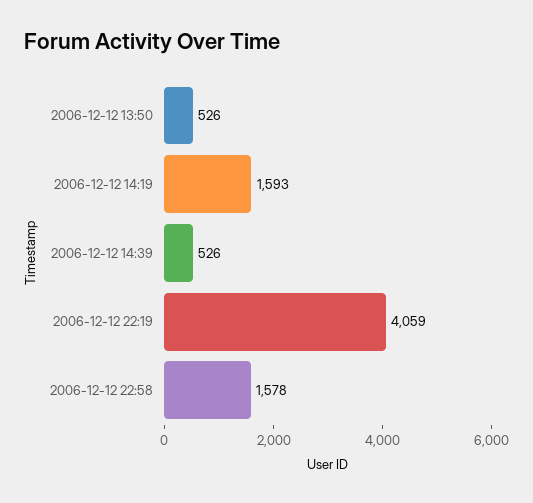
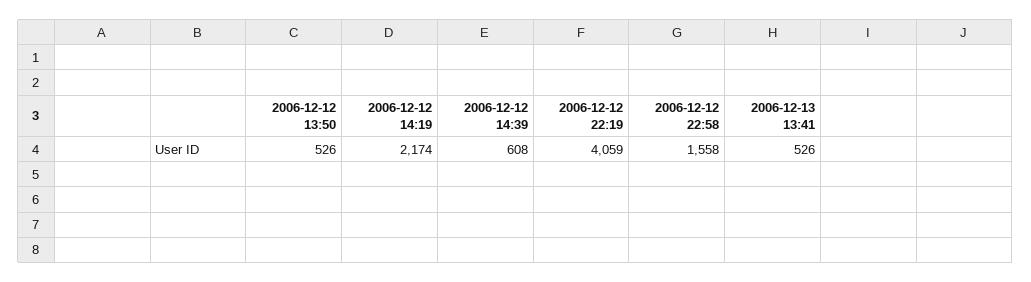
2006-12-12 14:19: 1593 -> 2174
2006-12-12 14:39: 526 -> 608
2006-12-12 22:58: 1578 -> 1558
2006-12-13 13:41: none -> 526

